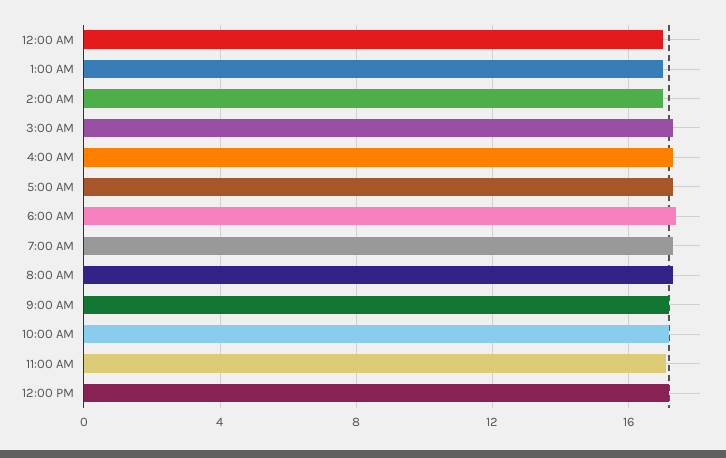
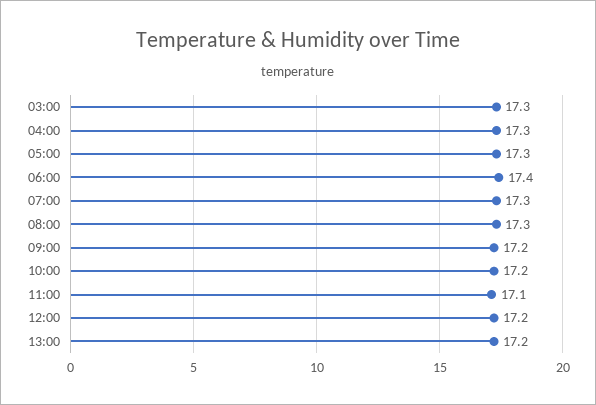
12:00 AM: 17 -> none
1:00 AM: 17 -> none
2:00 AM: 17 -> none
13:00: none -> 17.2

